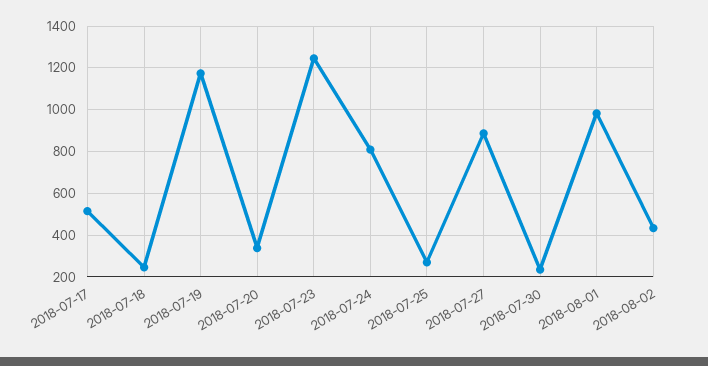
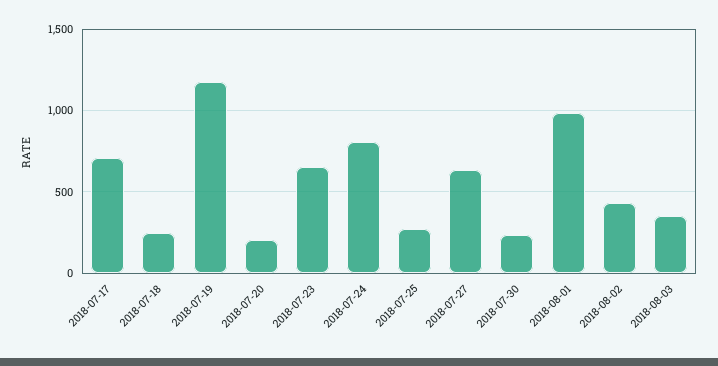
2018-07-17: 500 -> 700
2018-07-20: 350 -> 200
2018-07-23: 1250 -> 650
2018-07-27: 900 -> 650
2018-08-03: none -> 350

